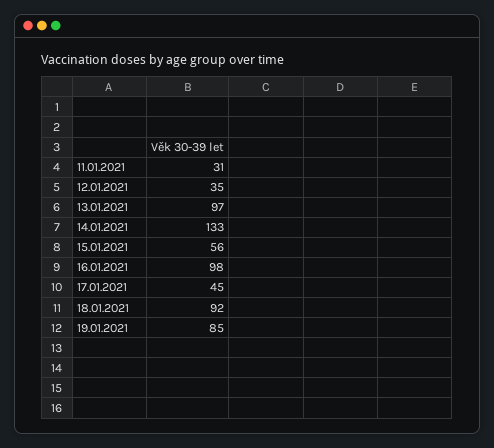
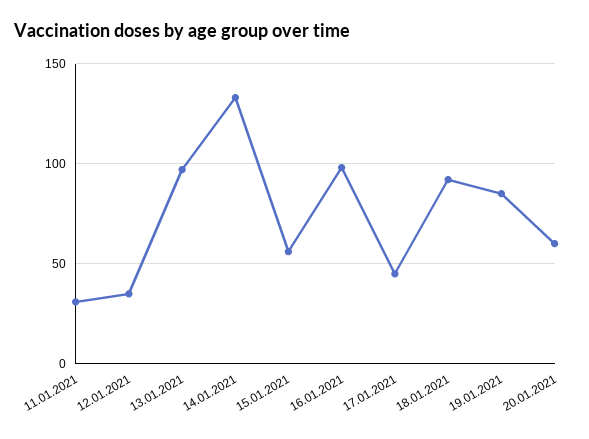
20.01.2021: none -> 60

